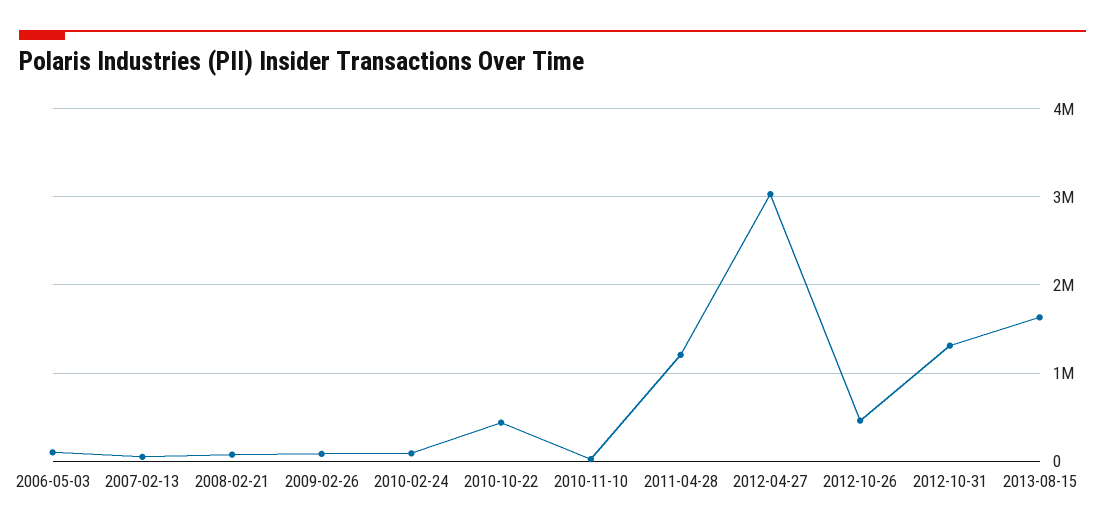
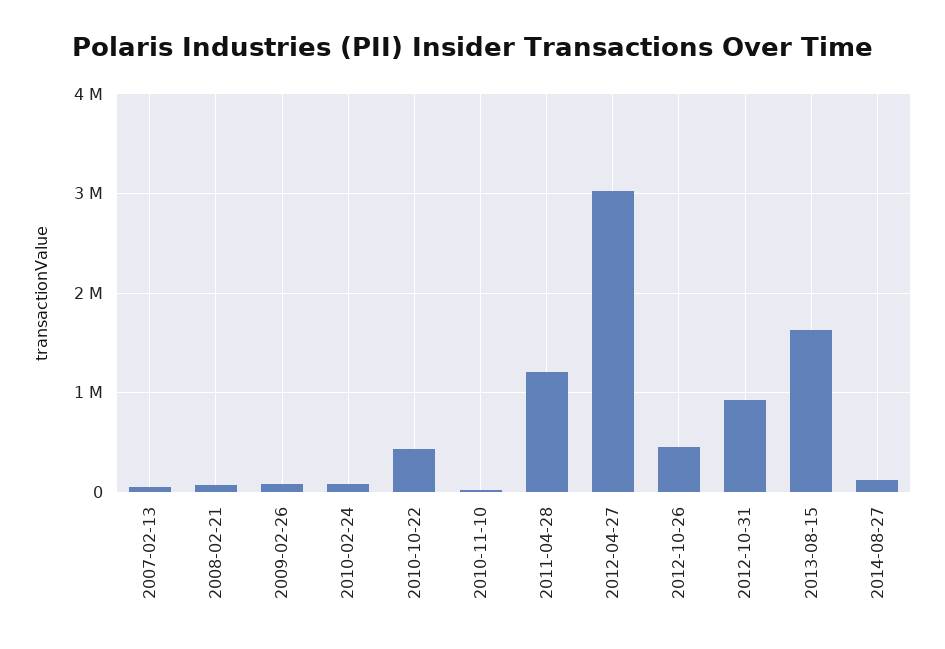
2006-05-03: 100000 -> none
2012-10-31: 1300000 -> 900000
2014-08-27: none -> 100000

